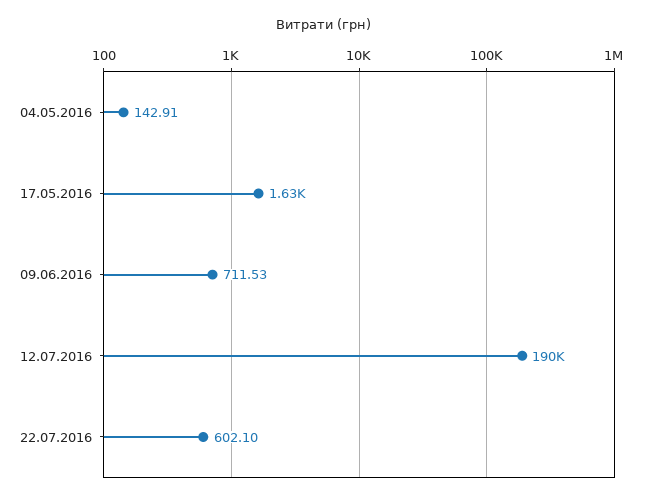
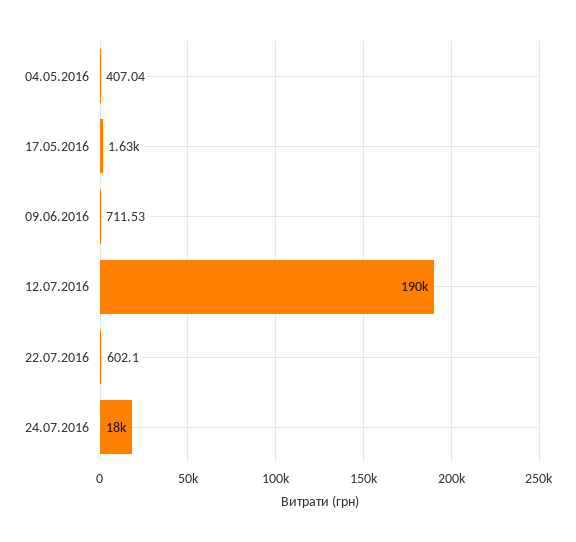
04.05.2016: 142.91 -> 407.04
24.07.2016: none -> 18000

